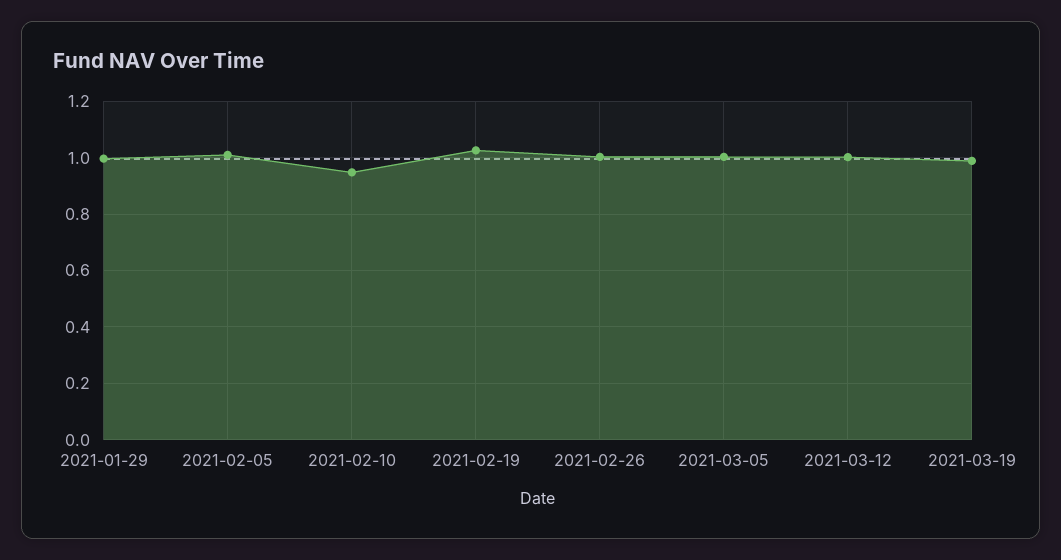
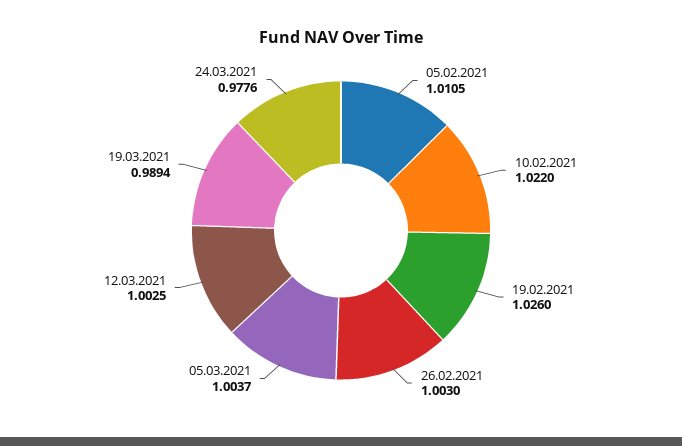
2021-01-29: 1 -> none
2021-02-10: 0.95 -> 1.022
24.03.2021: none -> 0.9776

